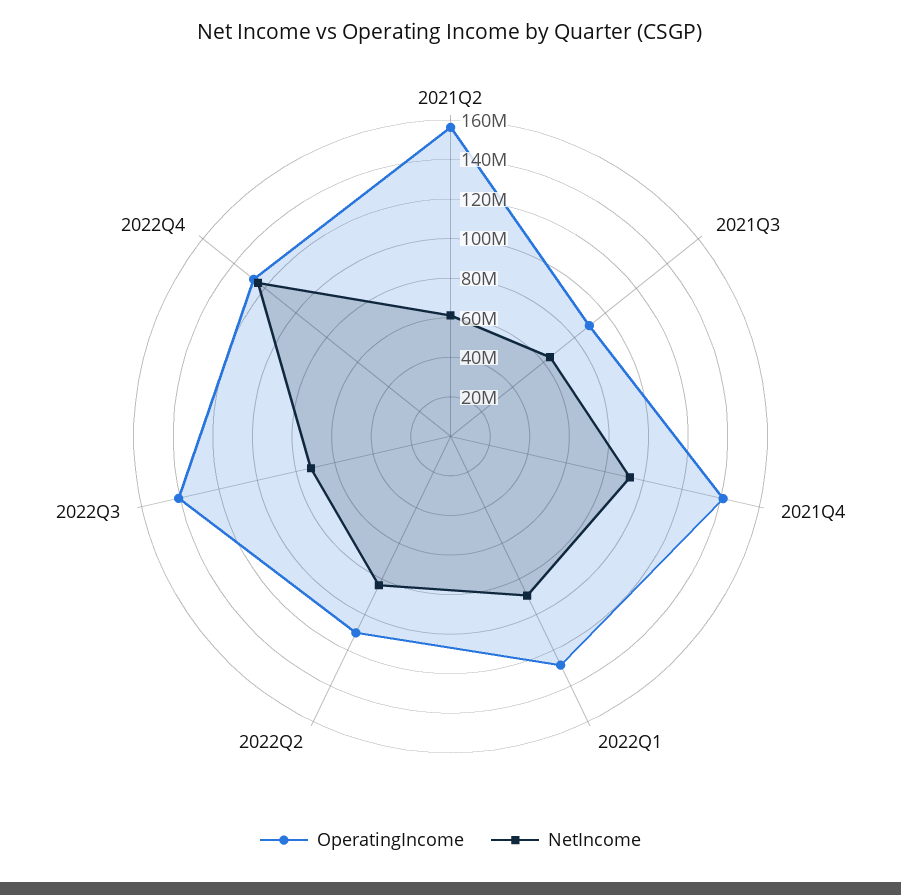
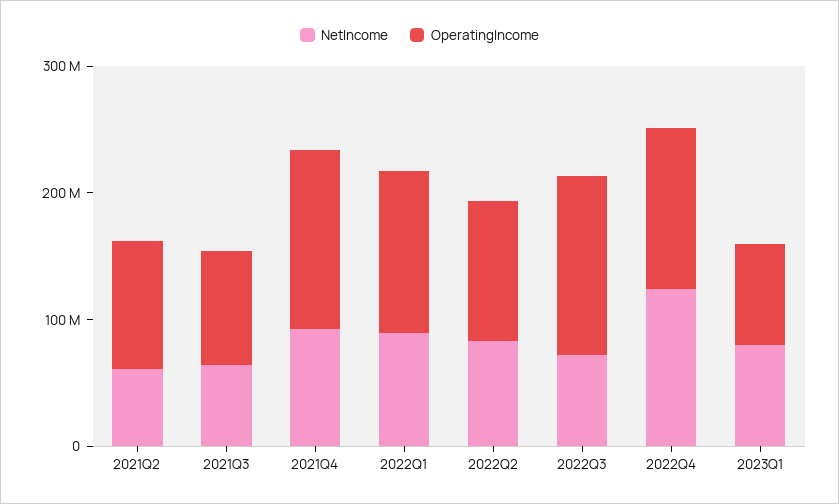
OperatingIncome, 2021Q2: 155000000 -> 100000000
NetIncome, 2023Q1: none -> 80000000
OperatingIncome, 2023Q1: none -> 80000000

